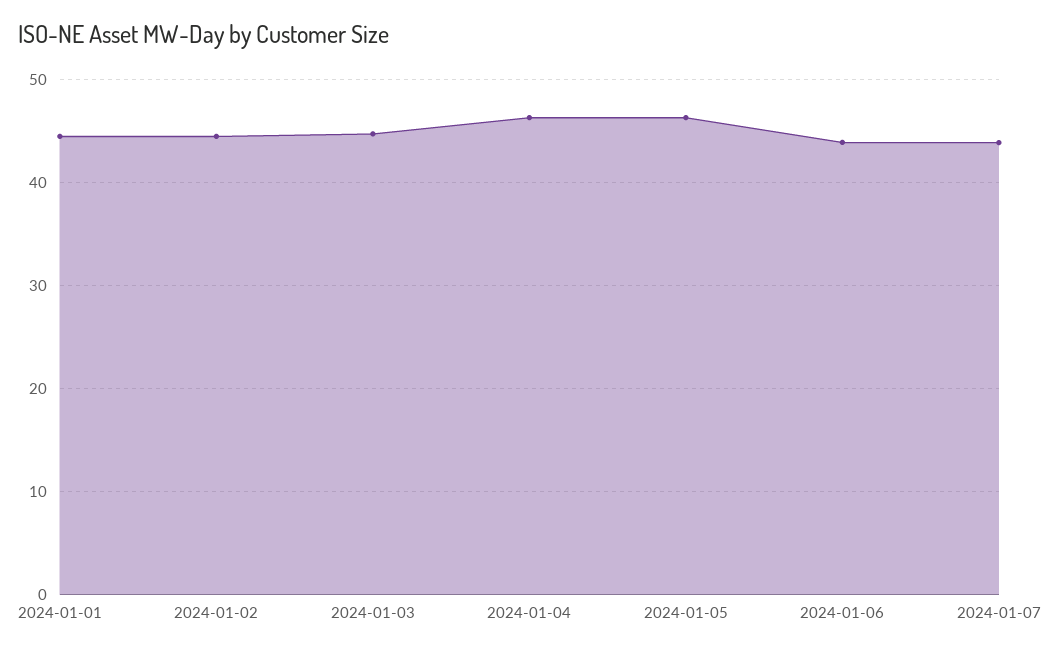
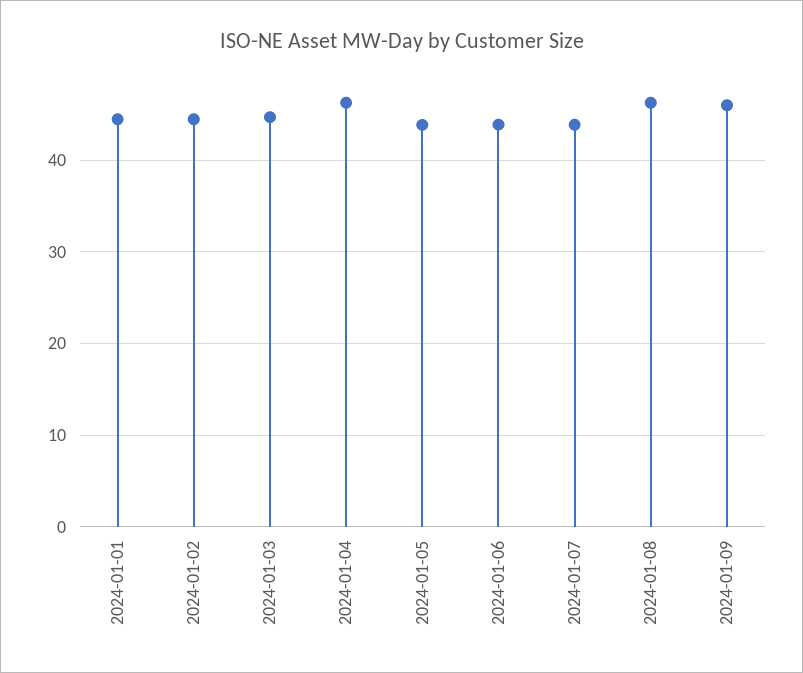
2024-01-05: 46 -> 44
2024-01-08: none -> 46
2024-01-09: none -> 46

